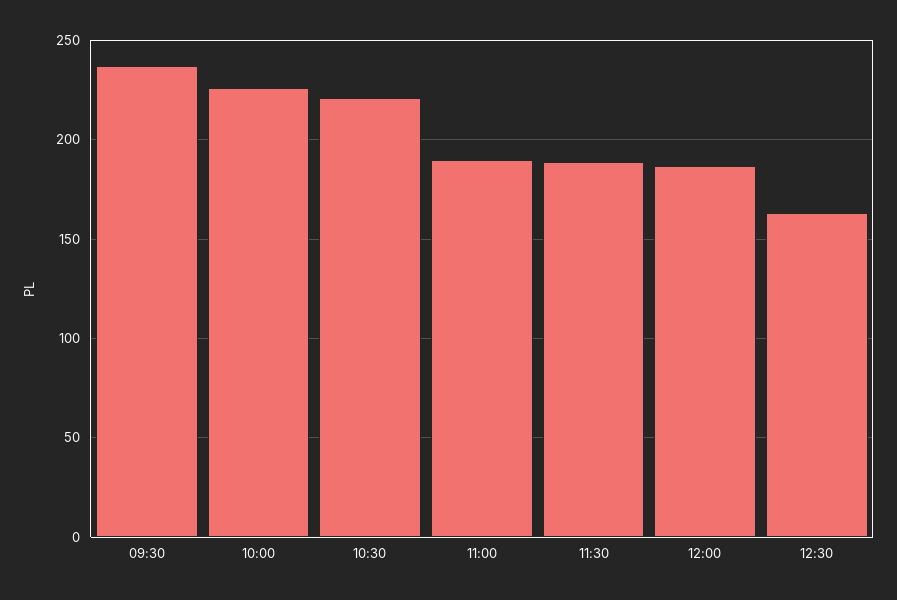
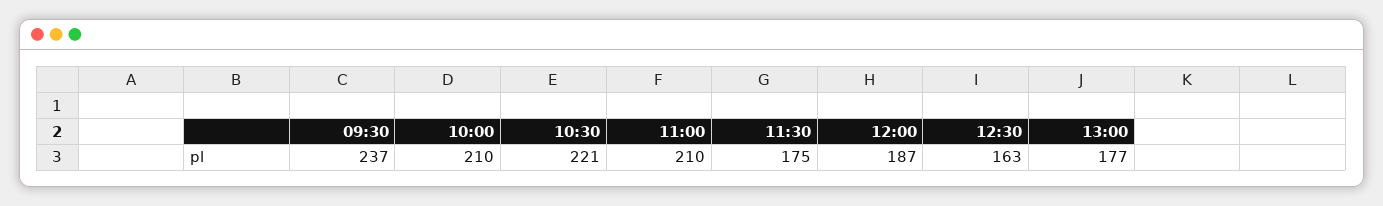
10:00: 225 -> 210
11:00: 190 -> 210
11:30: 190 -> 175
13:00: none -> 177

